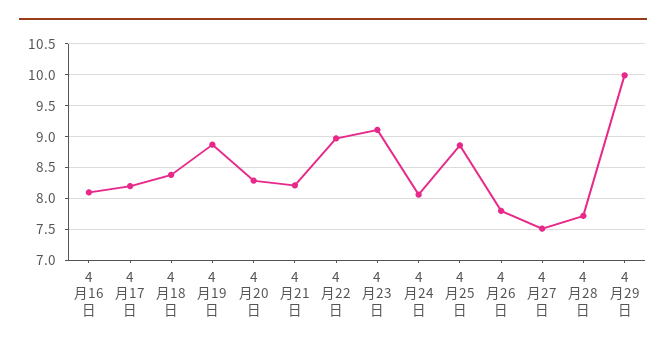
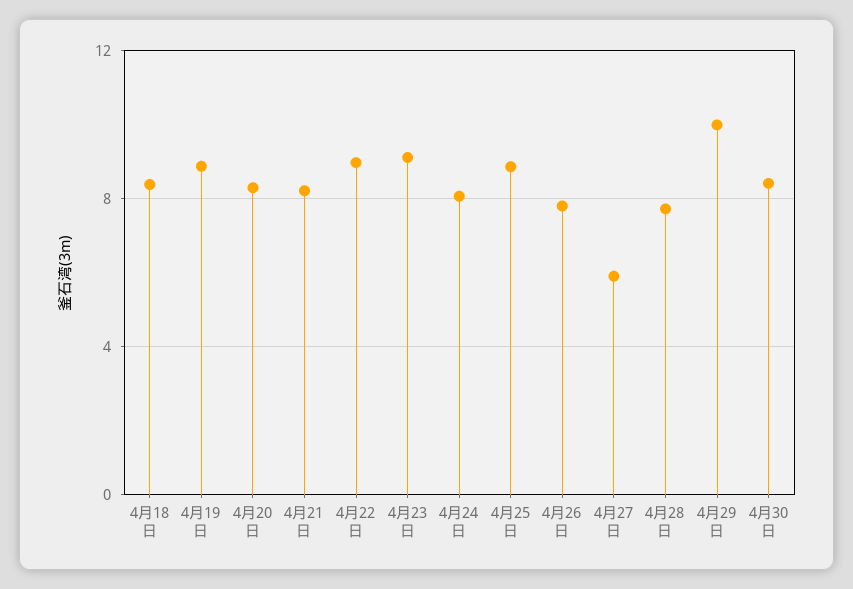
4月16日: 8.1 -> none
4月17日: 8.2 -> none
4月27日: 7.5 -> 6
4月30日: none -> 8.5

